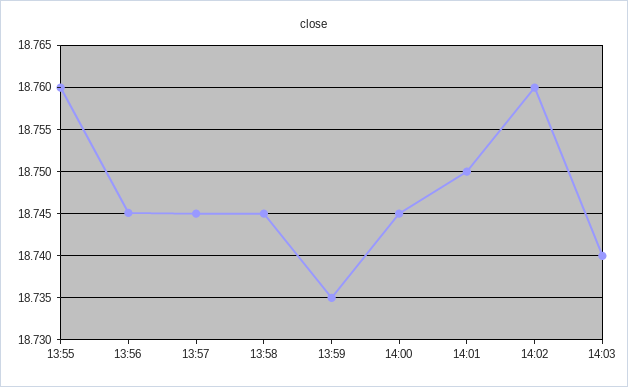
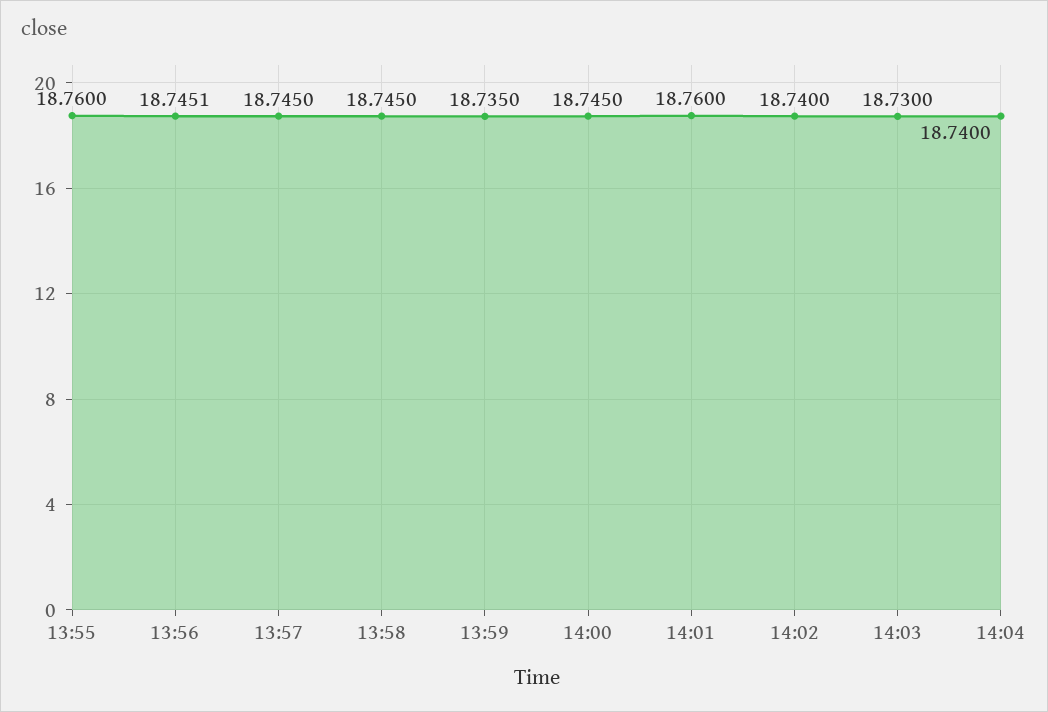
14:01: 18.75 -> 18.76
14:02: 18.76 -> 18.74
14:03: 18.74 -> 18.73
14:04: none -> 18.74

